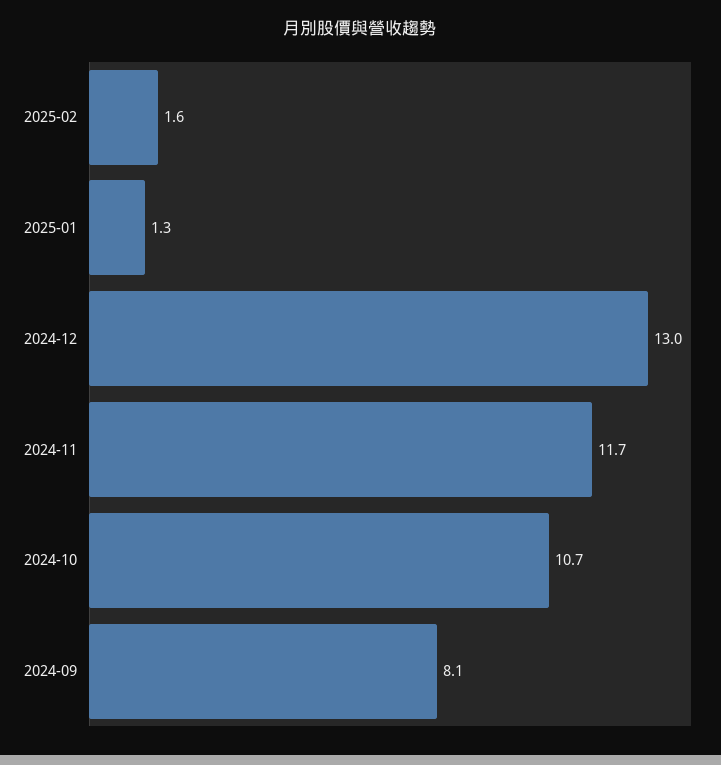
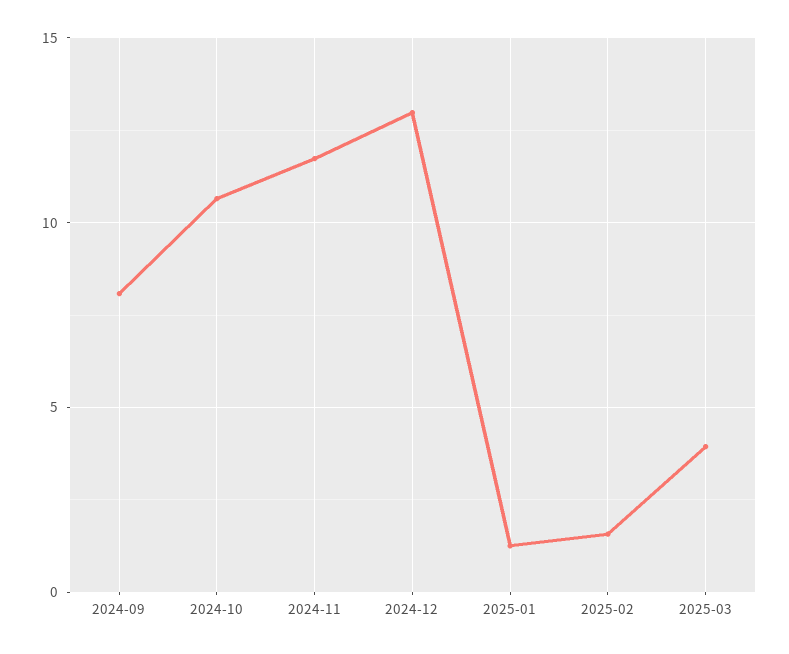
2025-03: none -> 4

